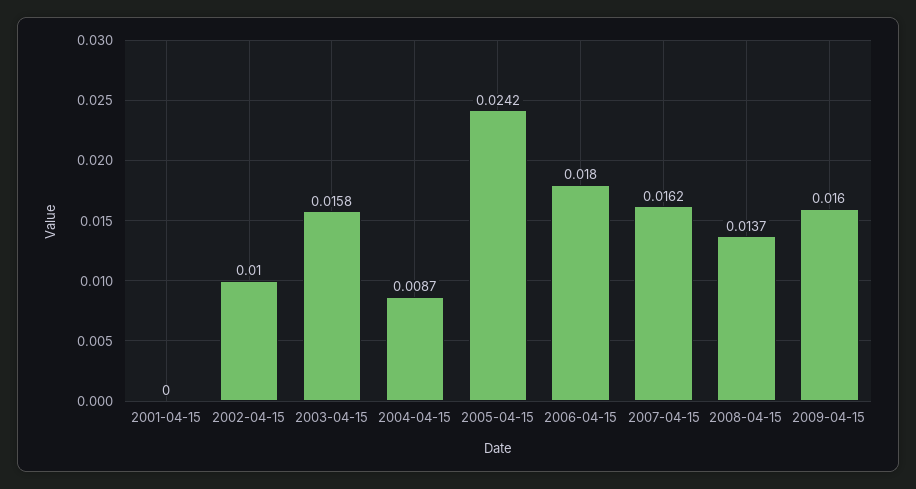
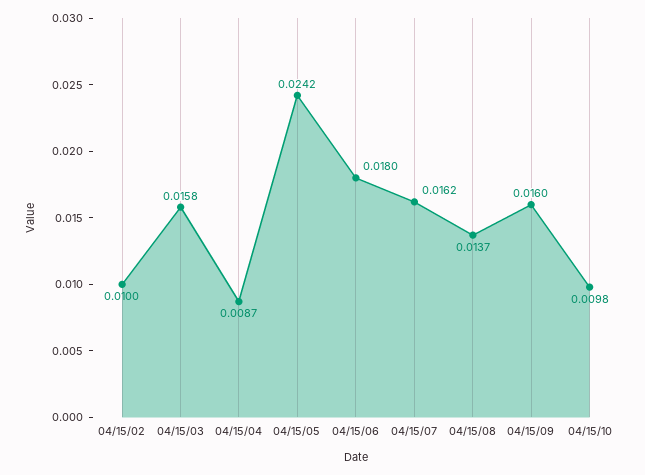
2001-04-15: 0 -> none
04/15/10: none -> 0.0098

